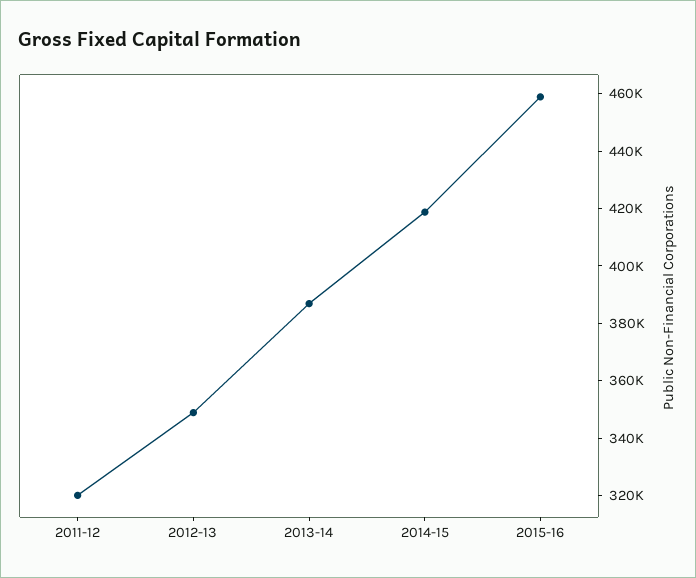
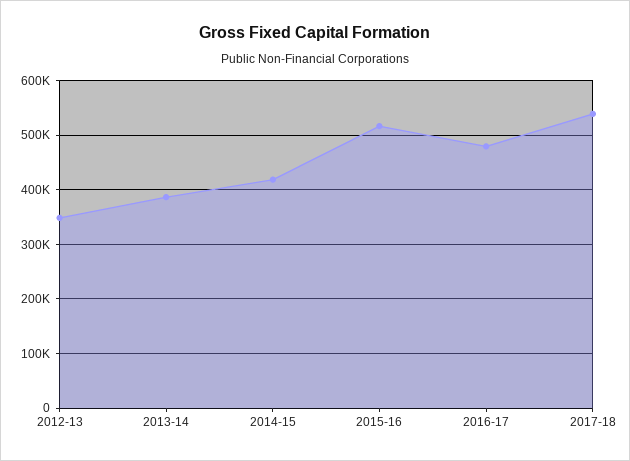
2011-12: 320000 -> none
2015-16: 460000 -> 520000
2016-17: none -> 480000
2017-18: none -> 540000

